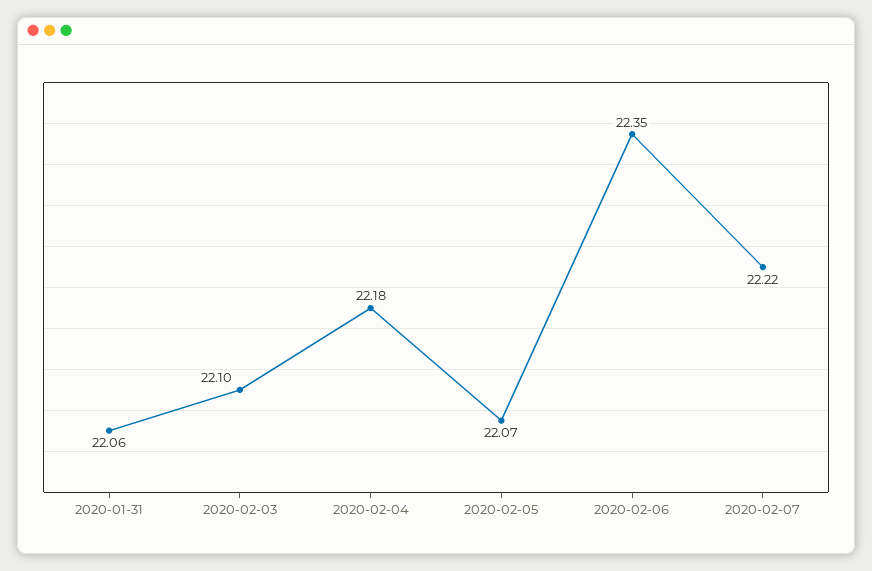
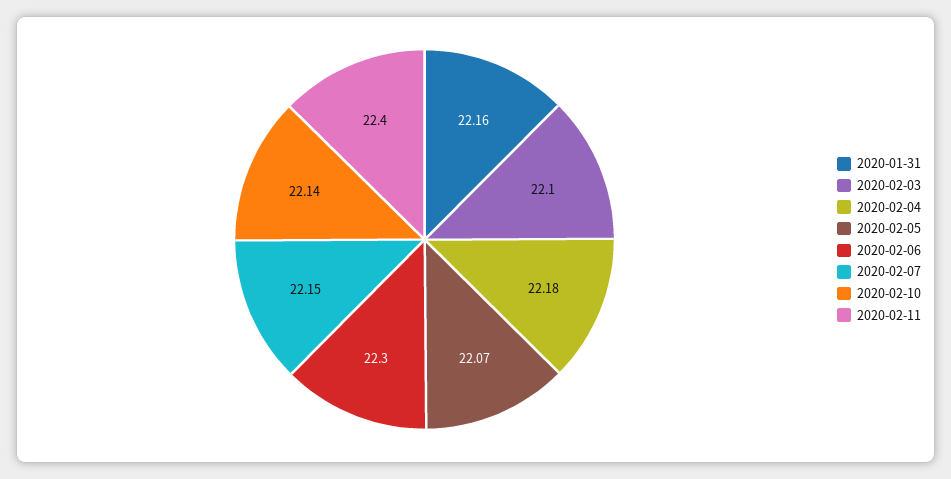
2020-01-31: 22.06 -> 22.16
2020-02-06: 22.35 -> 22.3
2020-02-07: 22.22 -> 22.15
2020-02-10: none -> 22.14
2020-02-11: none -> 22.4

